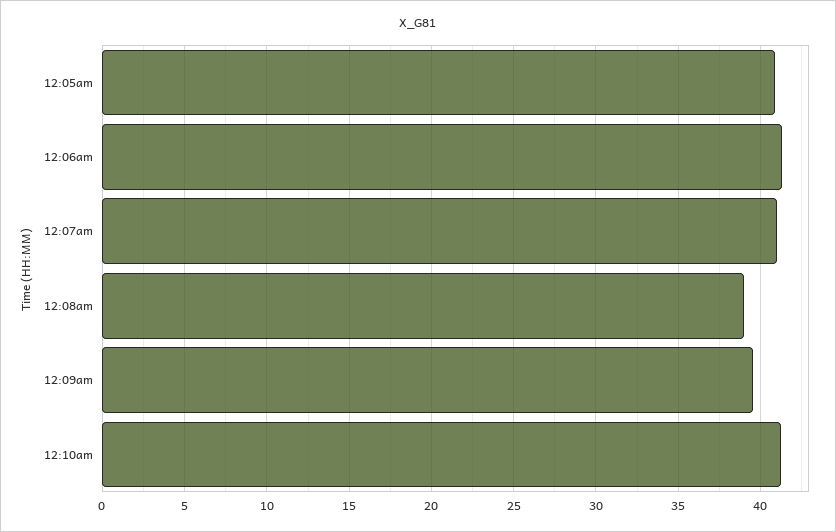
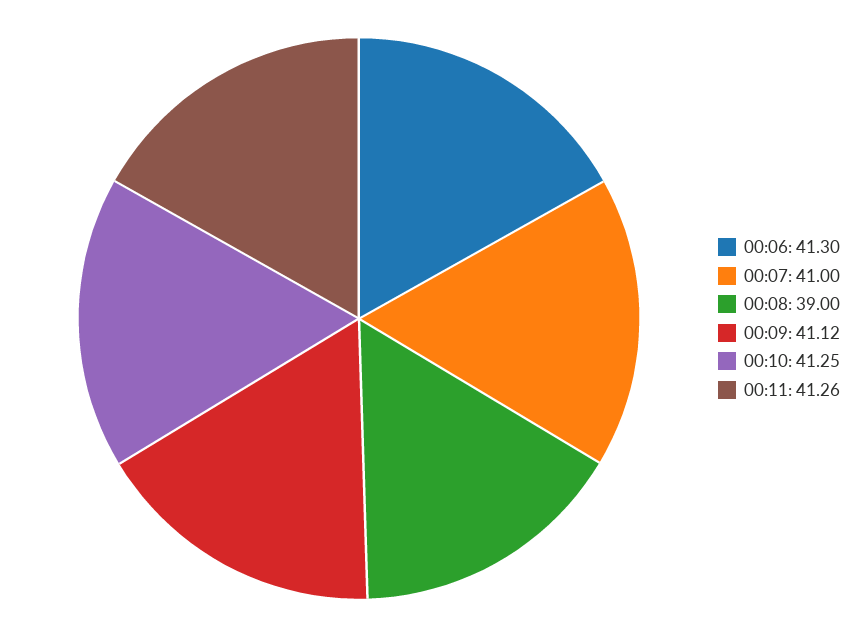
12:05am: 41 -> none
12:09am: 39.5 -> 41.12
00:11: none -> 41.26

